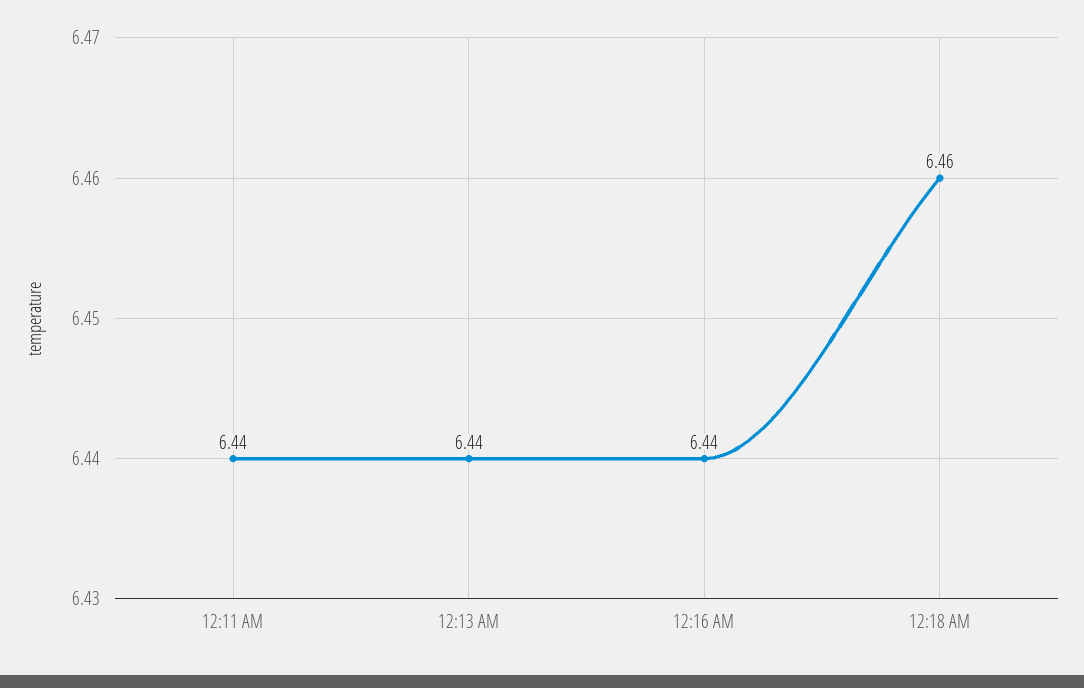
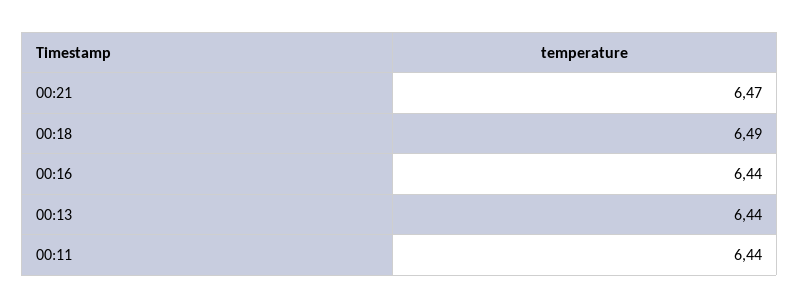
12:18 AM: 6.46 -> 6.49
00:21: none -> 6.47

